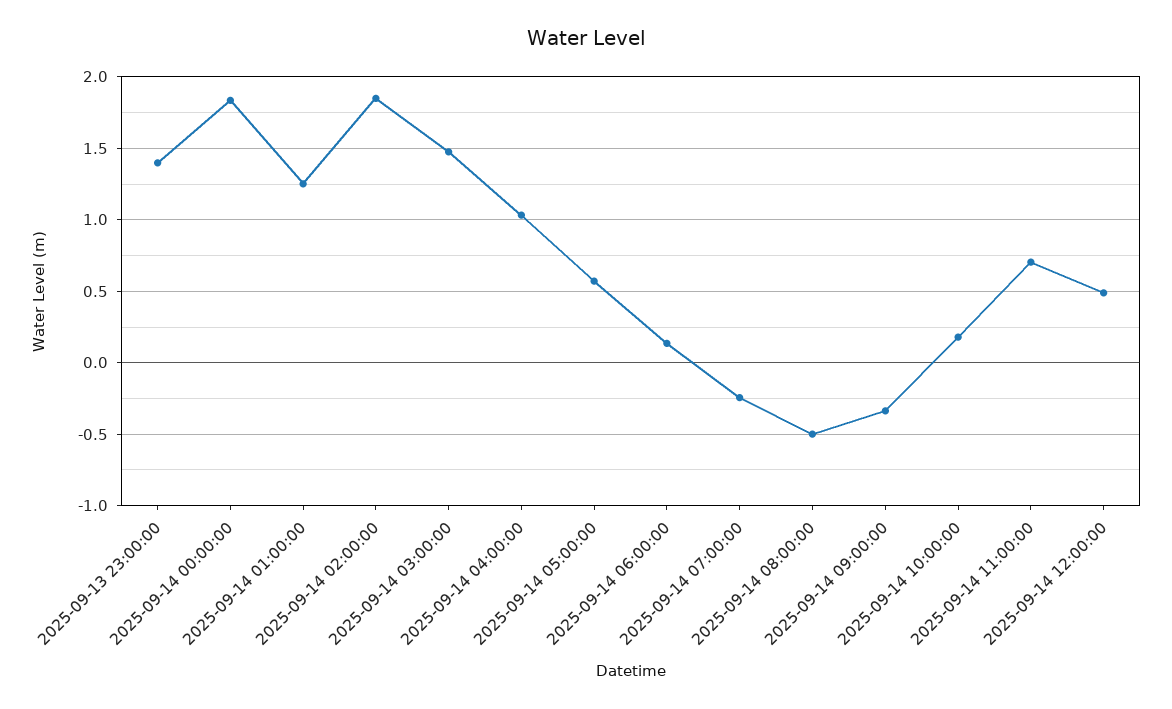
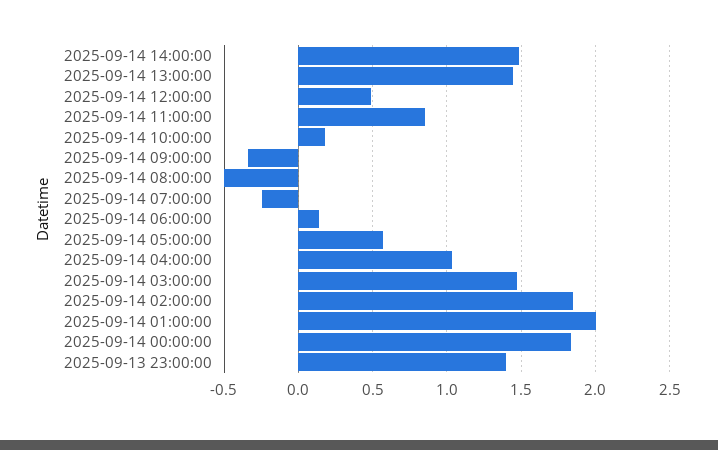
2025-09-14 01:00:00: 1.25 -> 2
2025-09-14 11:00:00: 0.7 -> 0.85
2025-09-14 14:00:00: none -> 1.5
2025-09-14 13:00:00: none -> 1.45

